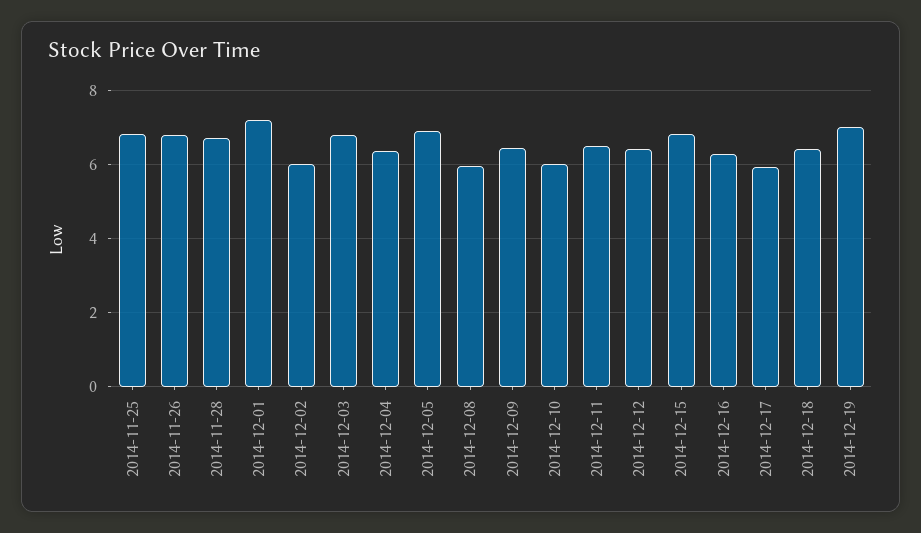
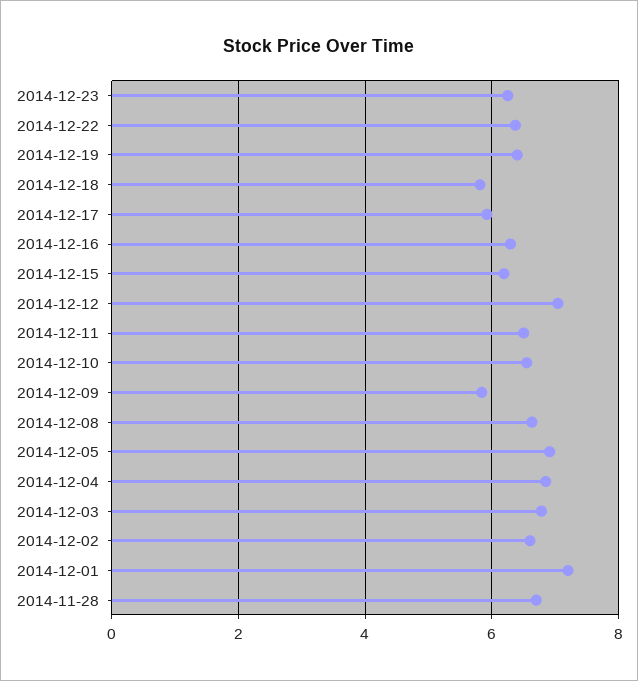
2014-11-25: 6.8 -> none
2014-11-26: 6.8 -> none
2014-12-02: 6 -> 6.6
2014-12-04: 6.4 -> 6.8
2014-12-08: 6 -> 6.6
2014-12-09: 6.4 -> 5.8
2014-12-10: 6 -> 6.6
2014-12-12: 6.4 -> 7
2014-12-15: 6.8 -> 6.2
2014-12-18: 6.4 -> 5.8
2014-12-19: 7 -> 6.4
2014-12-23: none -> 6.2
2014-12-22: none -> 6.4

